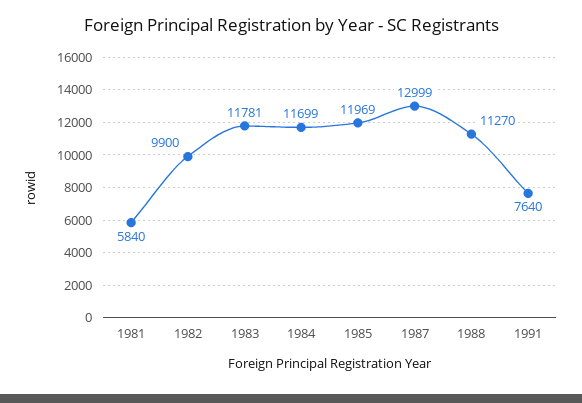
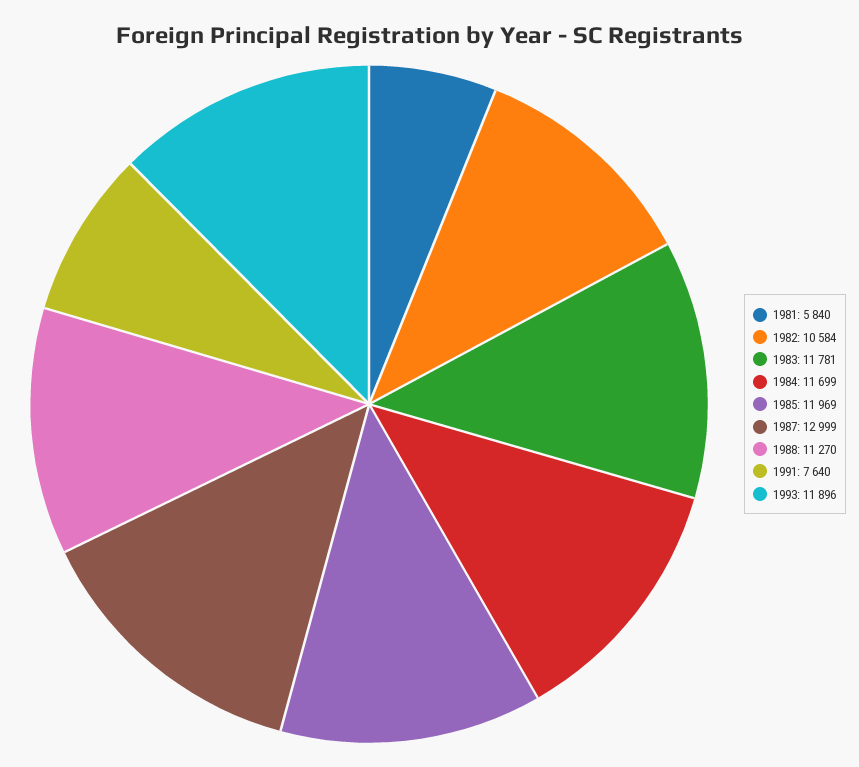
1982: 9900 -> 10584
1993: none -> 11896

